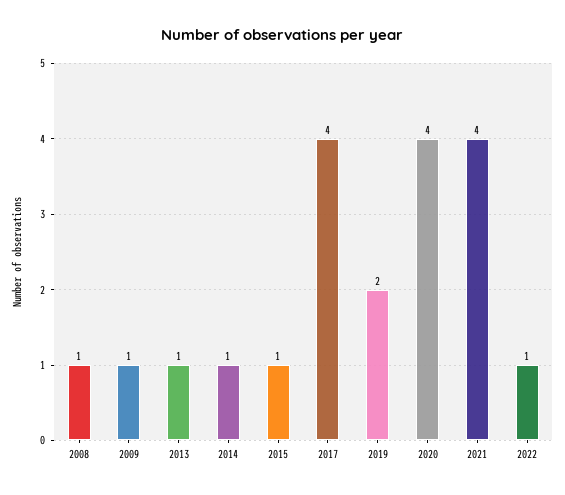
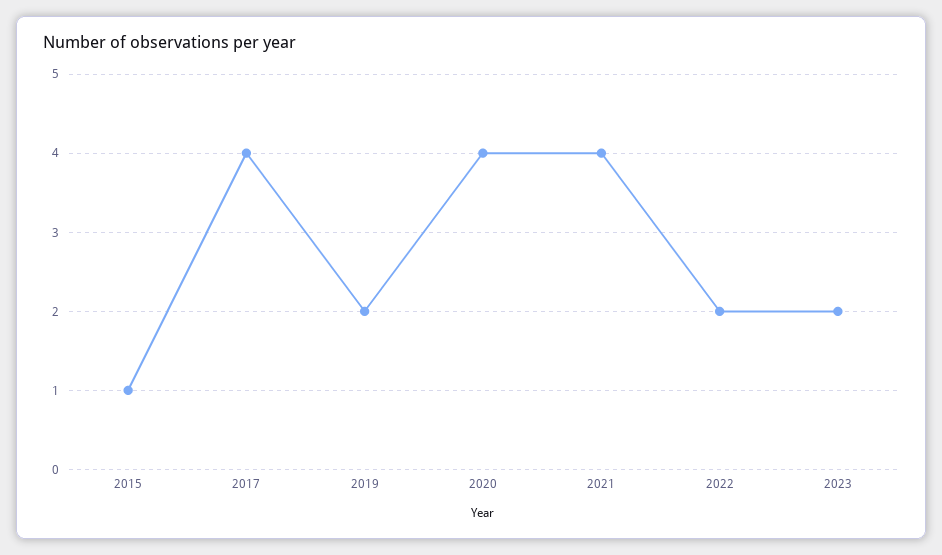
2008: 1 -> none
2009: 1 -> none
2013: 1 -> none
2014: 1 -> none
2022: 1 -> 2
2023: none -> 2

